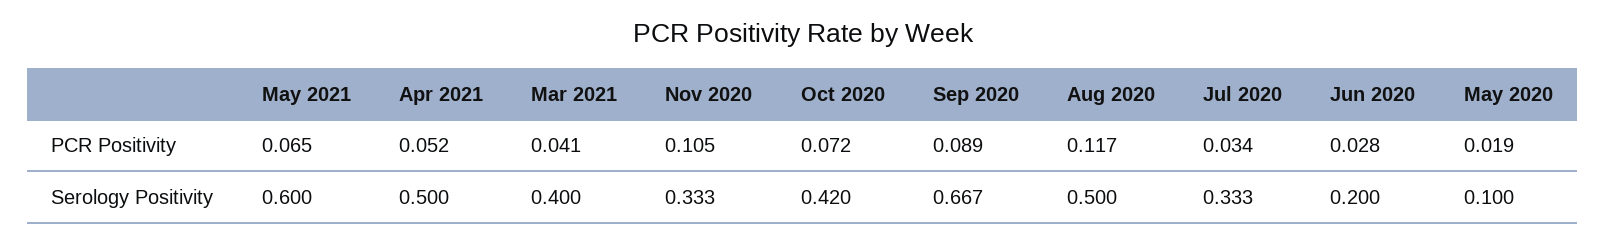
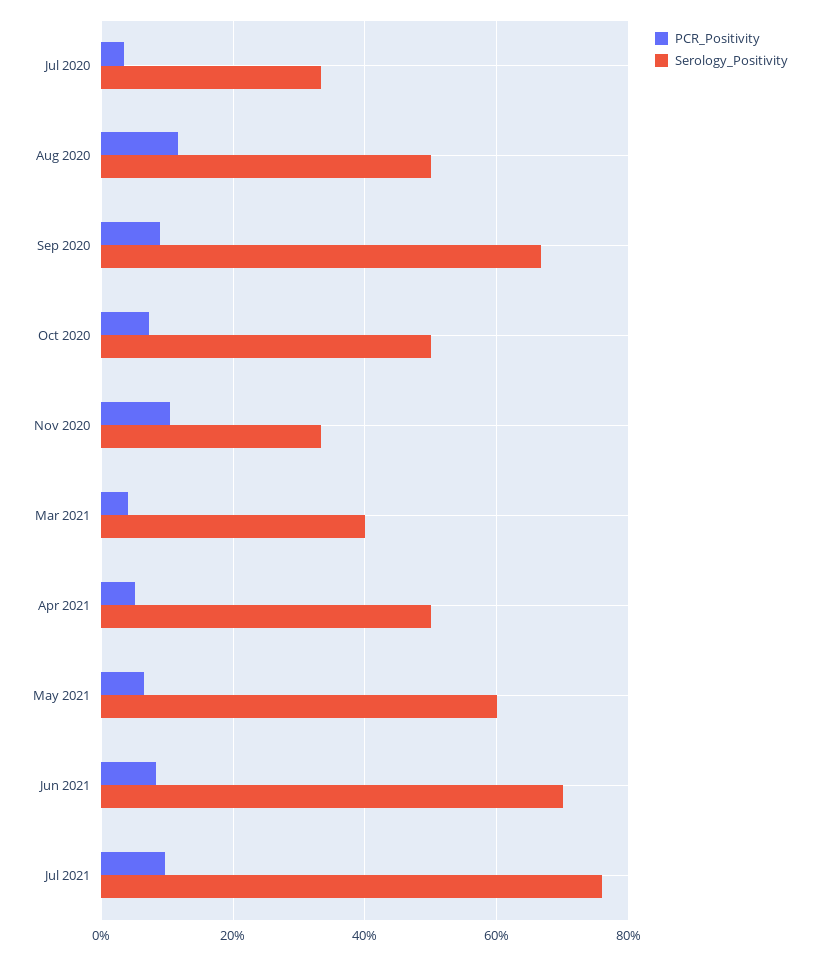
PCR Positivity, Jun 2020: 0.028 -> none
PCR Positivity, May 2020: 0.019 -> none
Serology Positivity, Oct 2020: 0.42 -> 0.5
Serology Positivity, Jun 2020: 0.2 -> none
Serology Positivity, May 2020: 0.1 -> none
PCR Positivity, Jun 2021: none -> 0.08
Serology Positivity, Jun 2021: none -> 0.7
PCR Positivity, Jul 2021: none -> 0.1
Serology Positivity, Jul 2021: none -> 0.76

